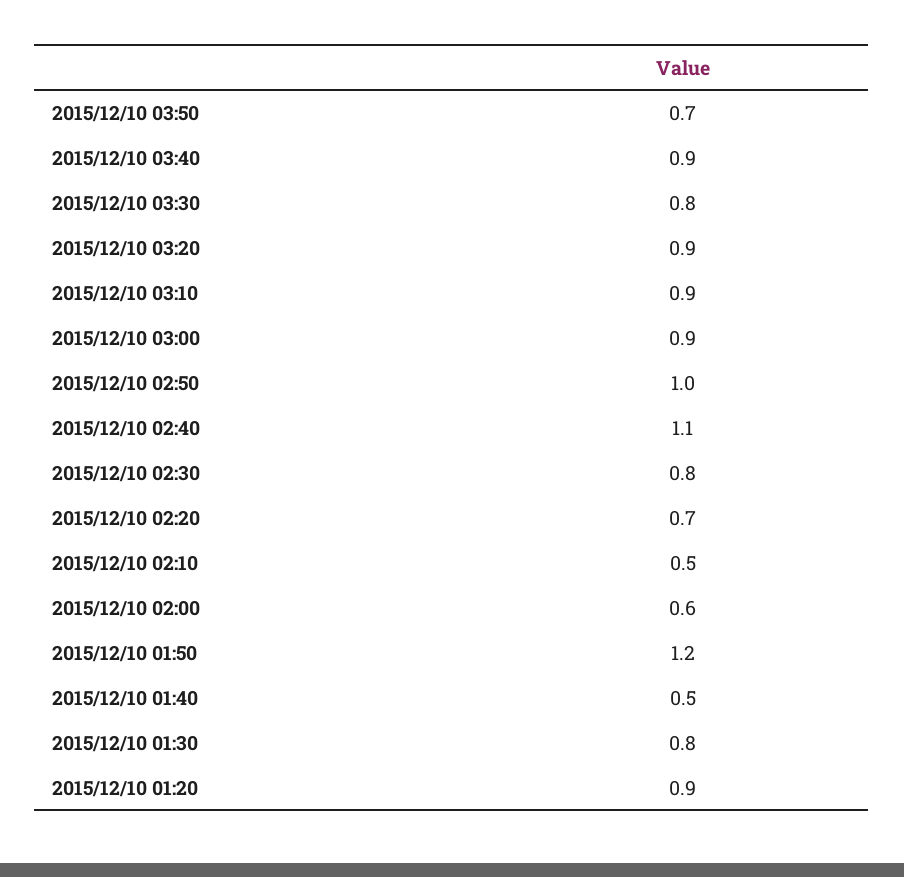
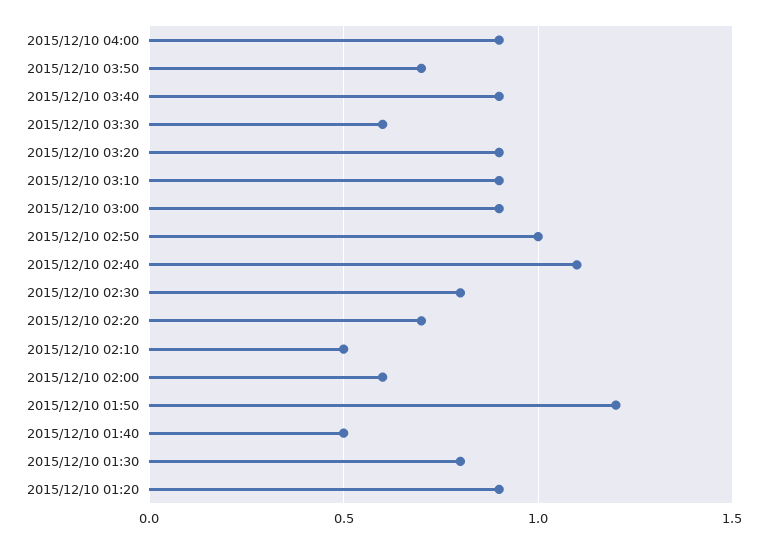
2015/12/10 03:30: 0.8 -> 0.6
2015/12/10 04:00: none -> 0.9

